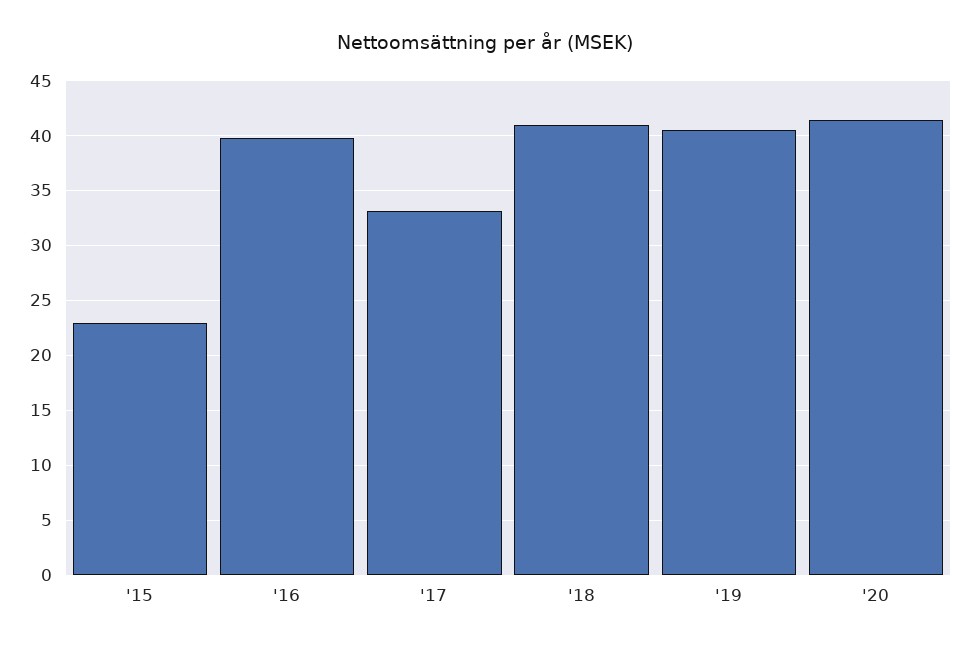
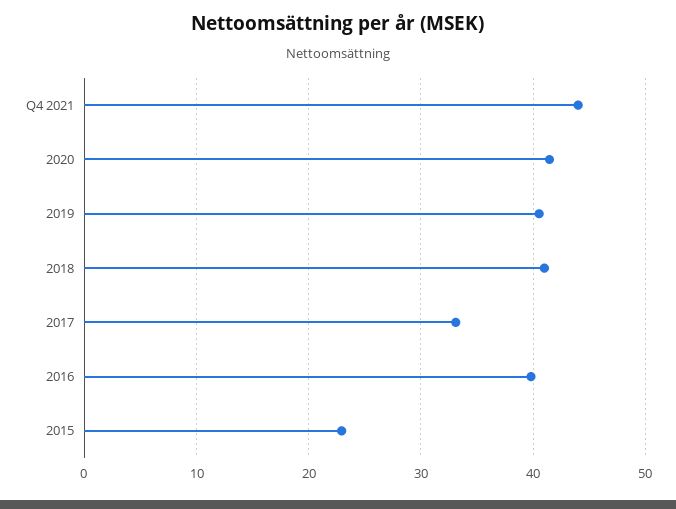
Q4 2021: none -> 44

